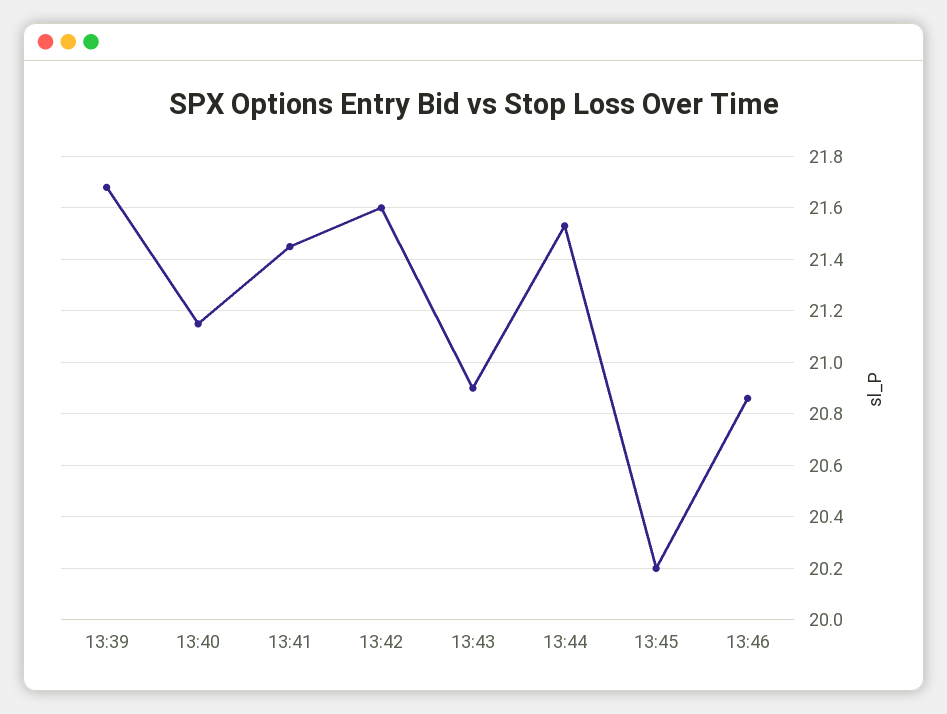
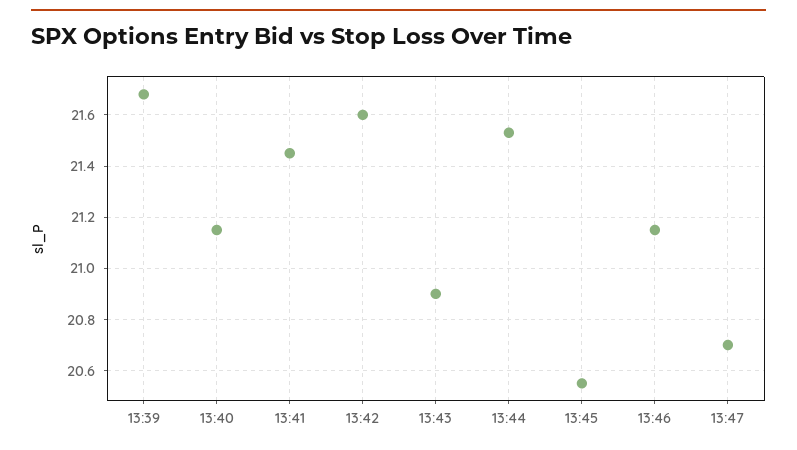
13:45: 20.2 -> 20.55
13:46: 20.85 -> 21.15
13:47: none -> 20.7

